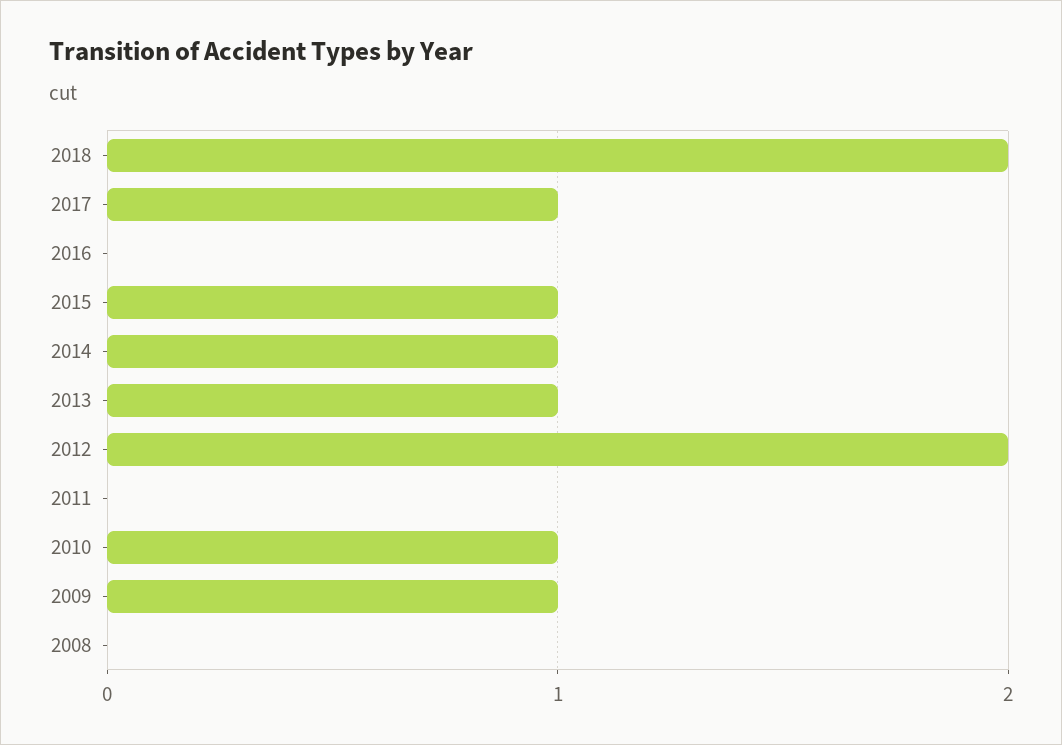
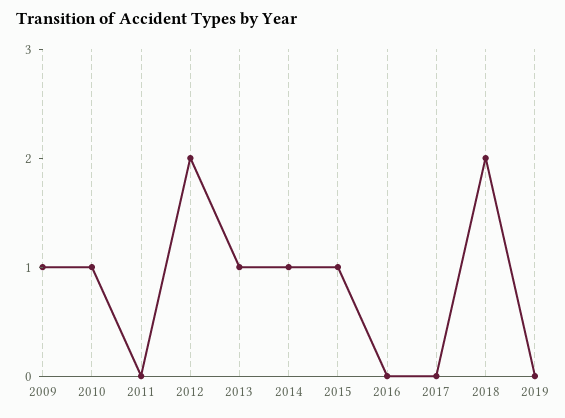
2017: 1 -> 0
2008: 0 -> none
2019: none -> 0

